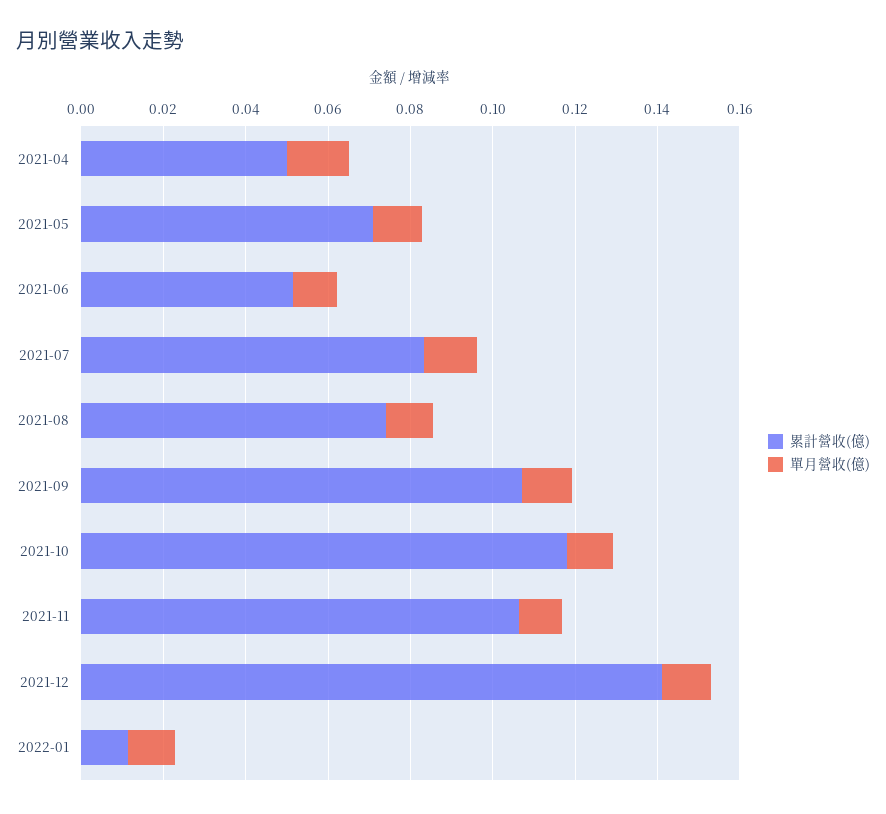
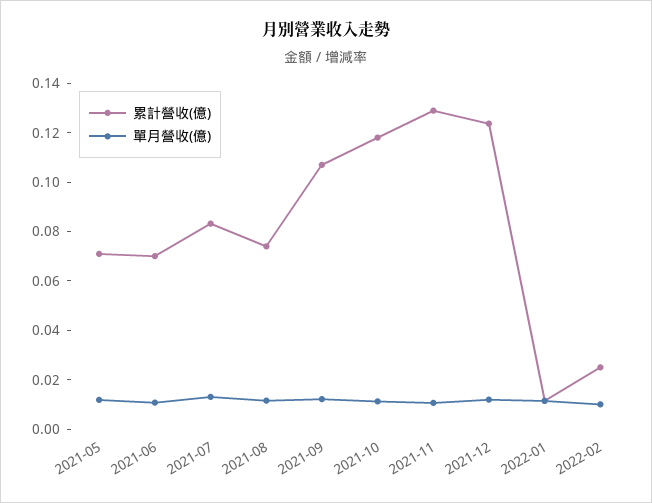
累計營收(億), 2021-04: 0.05 -> none
單月營收(億), 2021-04: 0.015 -> none
累計營收(億), 2021-06: 0.05 -> 0.07
累計營收(億), 2021-11: 0.105 -> 0.13
累計營收(億), 2021-12: 0.14 -> 0.125
累計營收(億), 2022-02: none -> 0.025
單月營收(億), 2022-02: none -> 0.01

